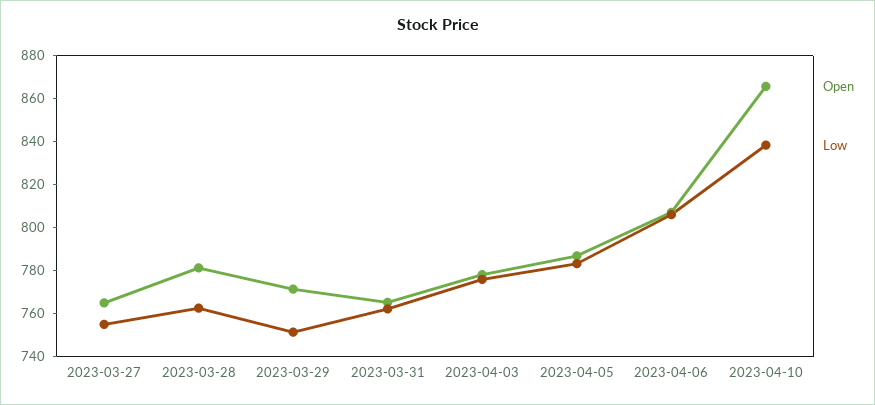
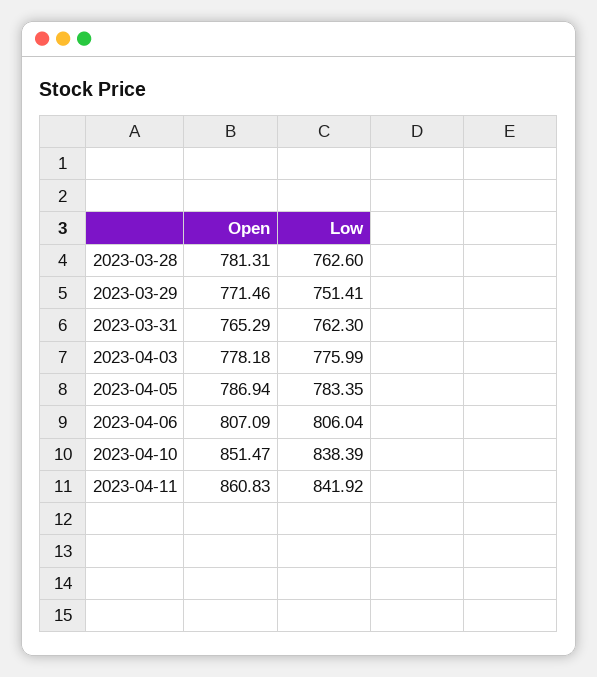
Open, 2023-03-27: 765 -> none
Low, 2023-03-27: 755 -> none
Open, 2023-04-10: 865 -> 851.47
Open, 2023-04-11: none -> 860.83
Low, 2023-04-11: none -> 841.92

